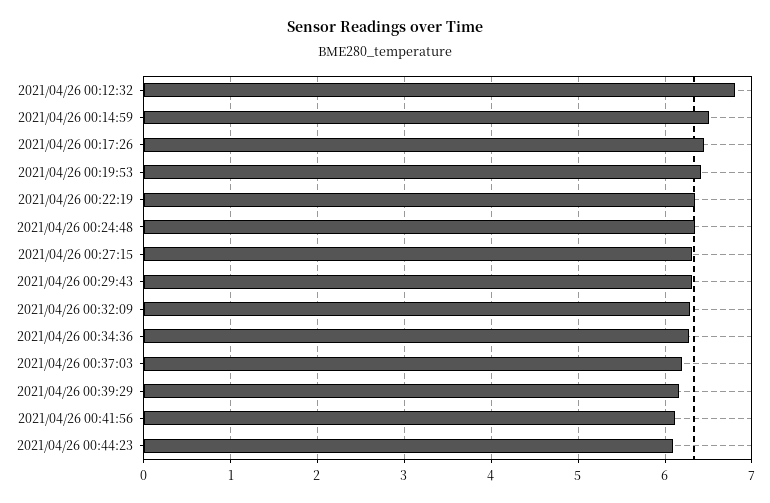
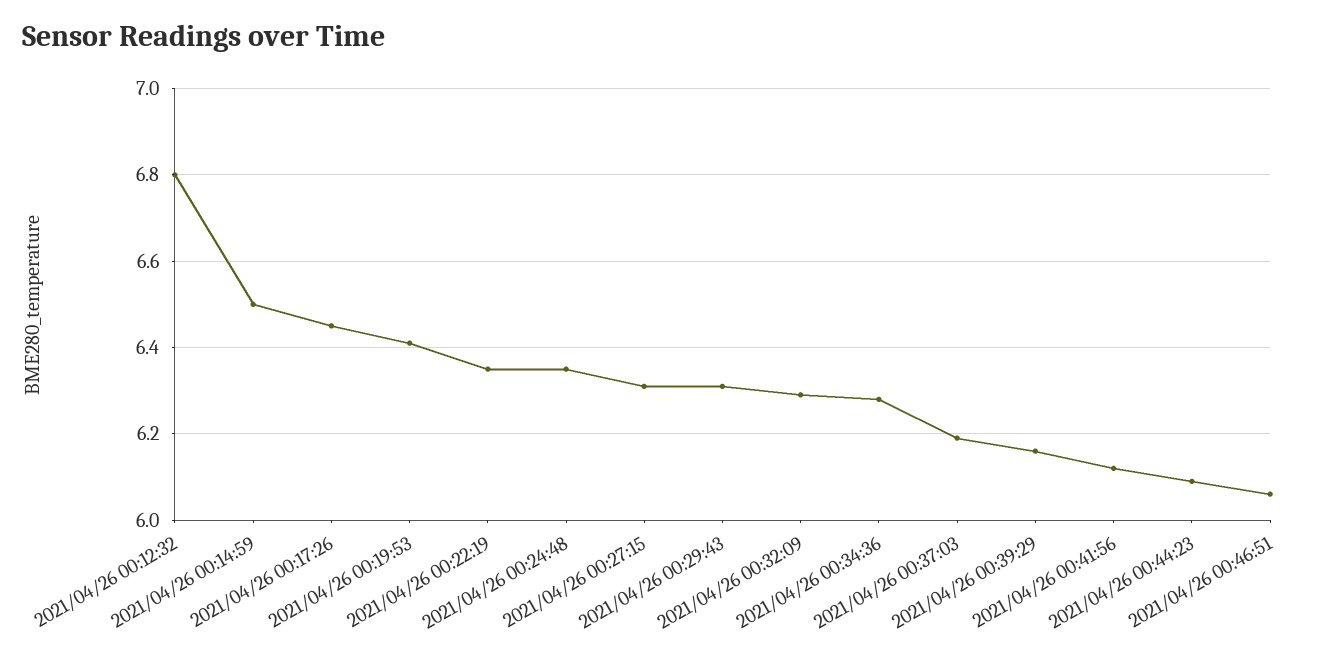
2021/04/26 00:46:51: none -> 6.05

